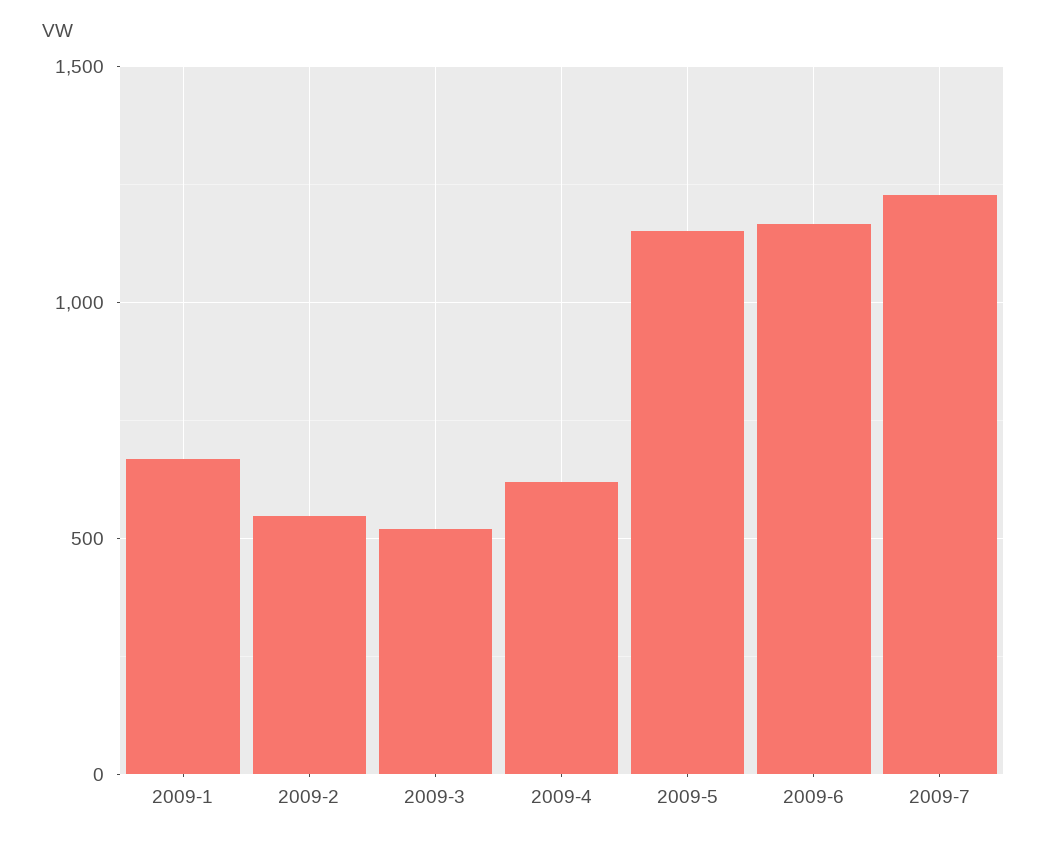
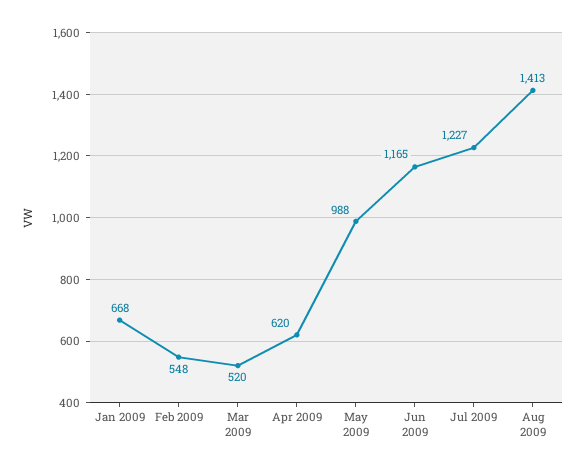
2009-5: 1150 -> 988
Aug 2009: none -> 1413

